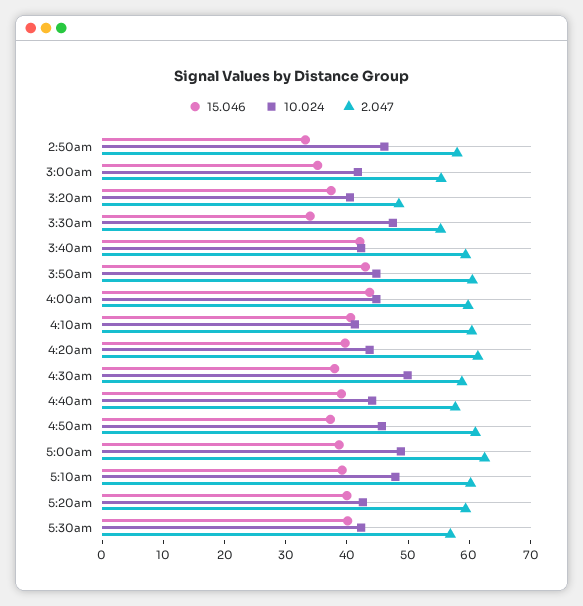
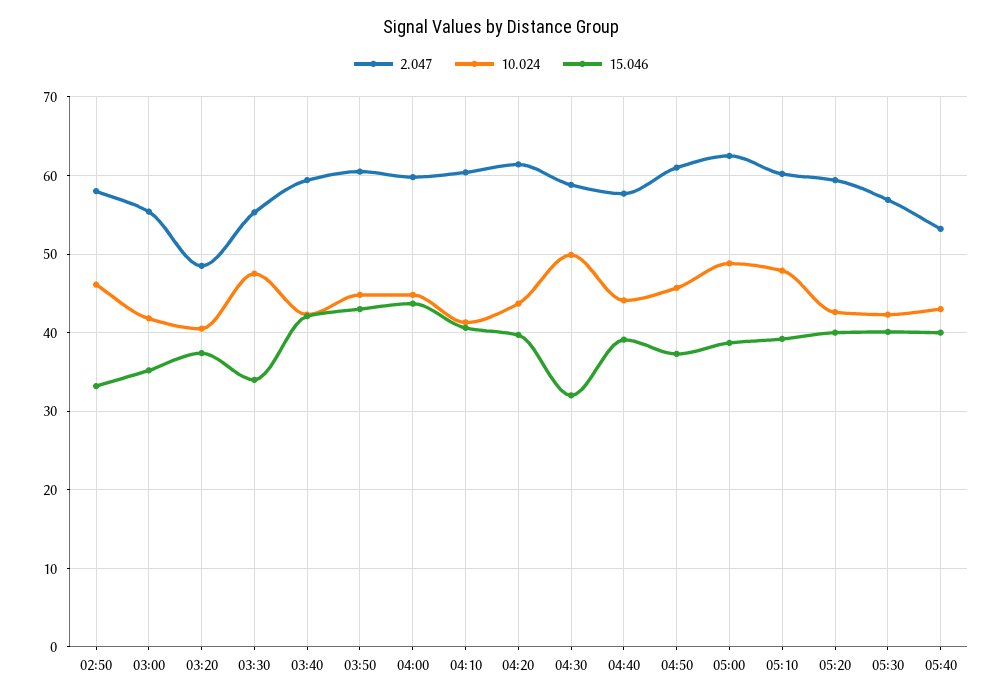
15.046, 4:30am: 38 -> 32
2.047, 05:40: none -> 53
10.024, 05:40: none -> 43
15.046, 05:40: none -> 40

